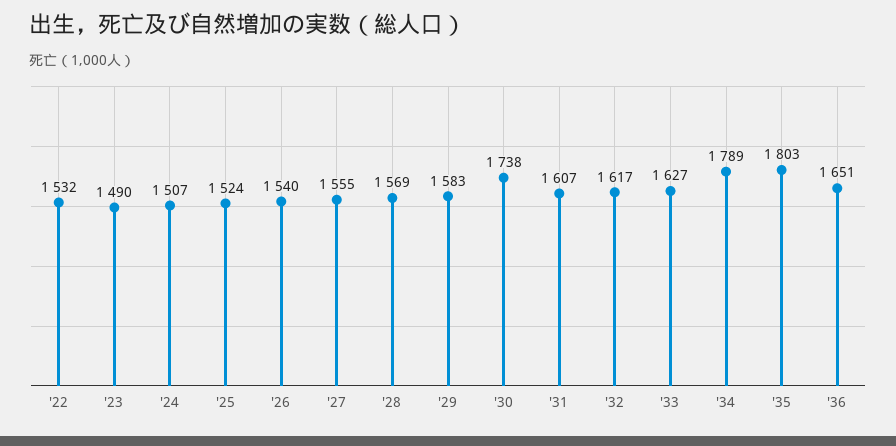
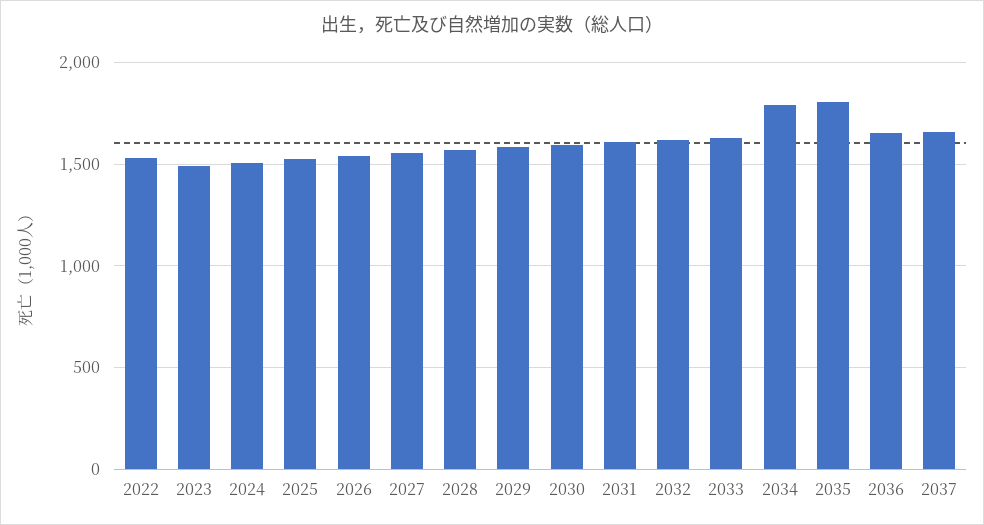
'30: 1738 -> 1600
2037: none -> 1650

